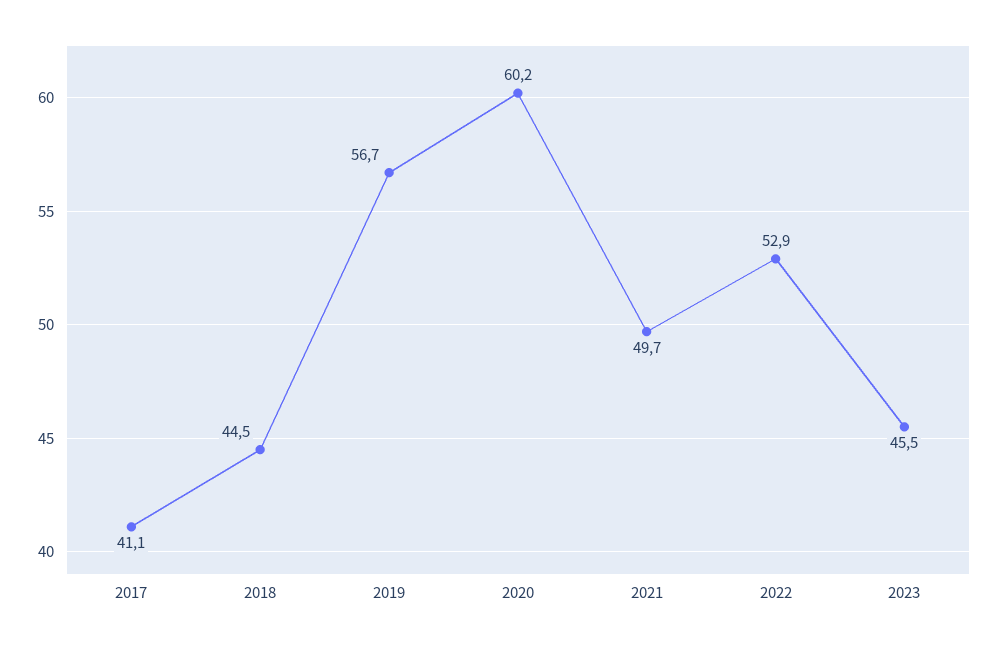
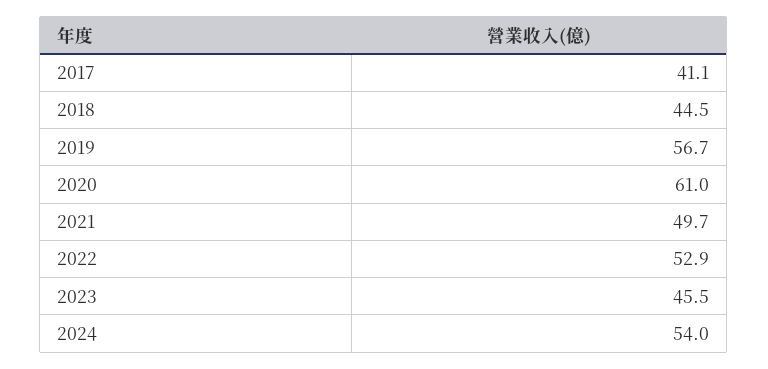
2020: 60.2 -> 61
2024: none -> 54

